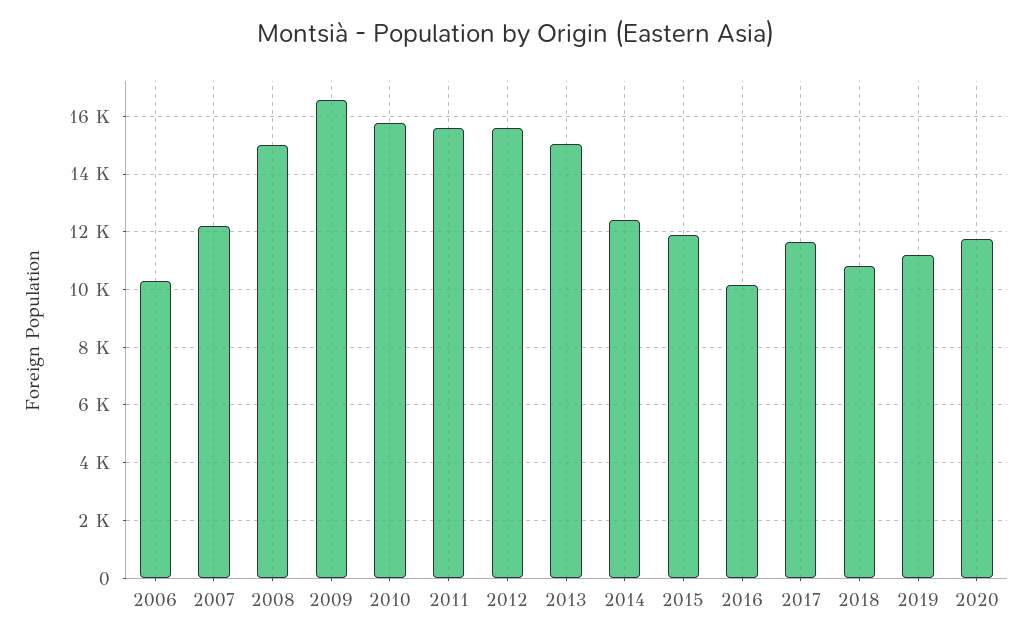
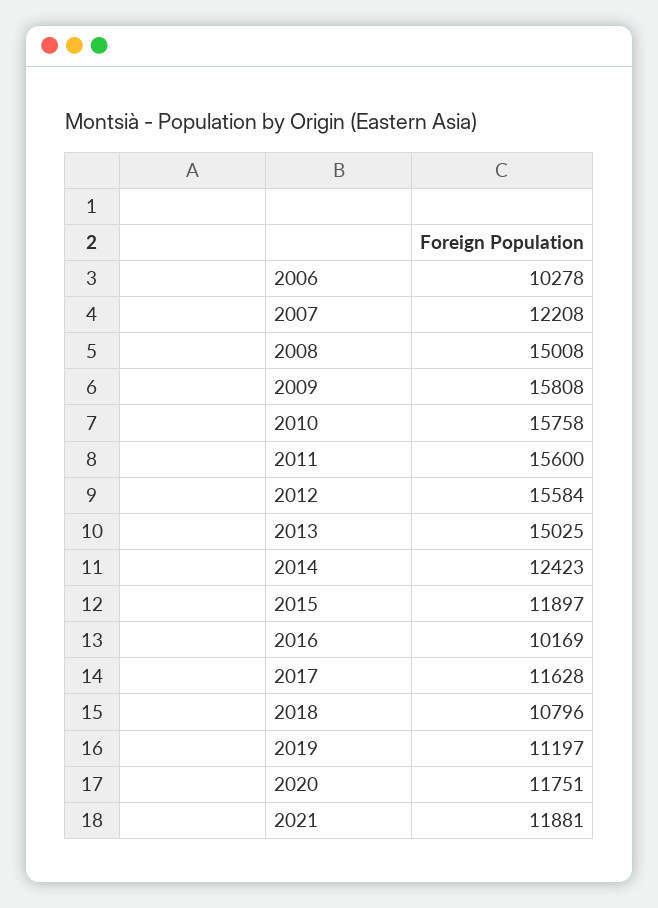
2009: 16500 -> 15808
2021: none -> 11881

